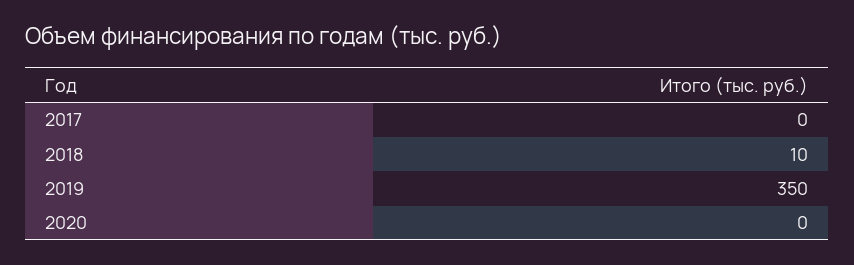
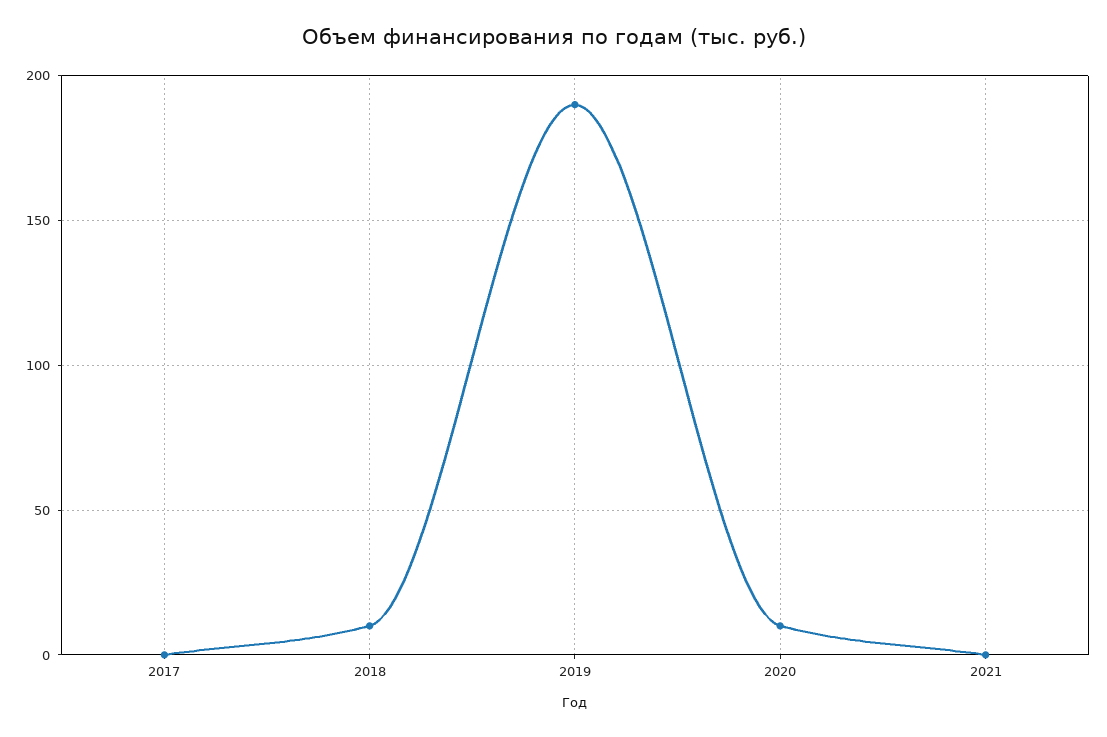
2019: 350 -> 190
2020: 0 -> 10
2021: none -> 0

